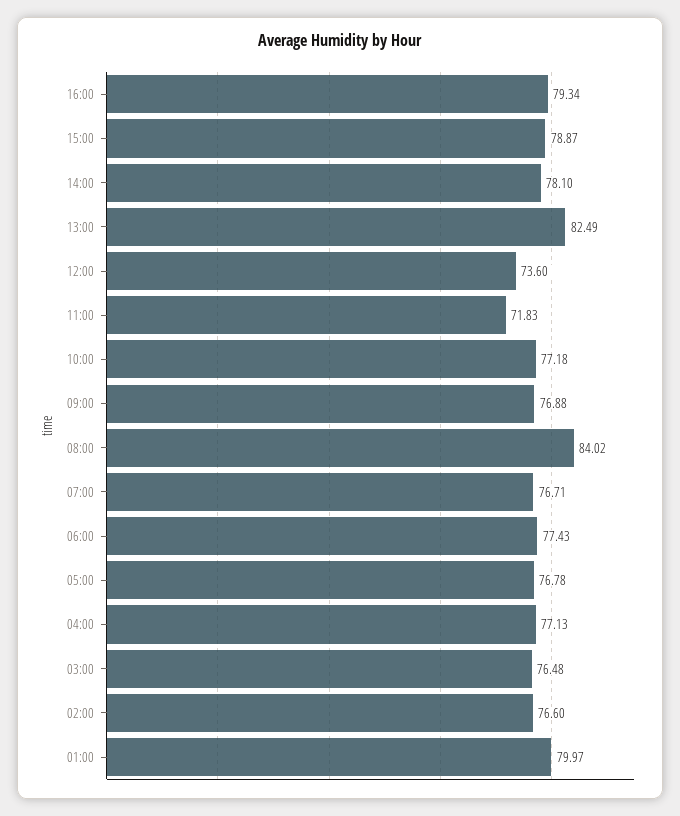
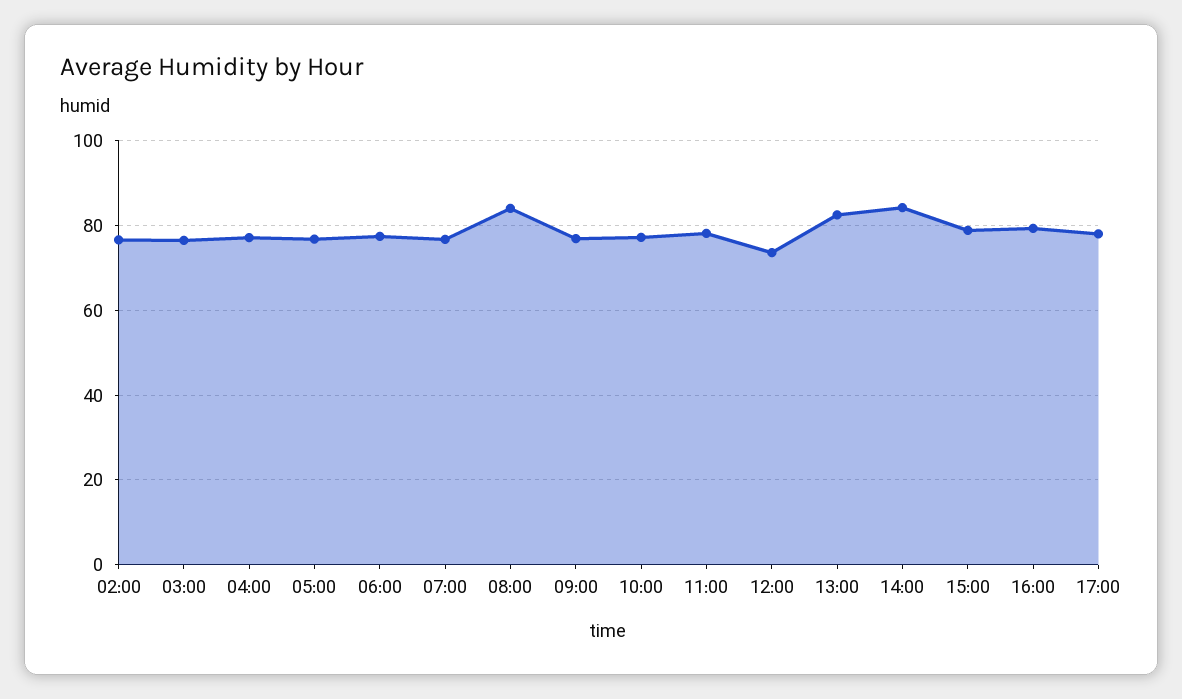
14:00: 78.1 -> 84
11:00: 71.83 -> 78
01:00: 79.97 -> none
17:00: none -> 78

